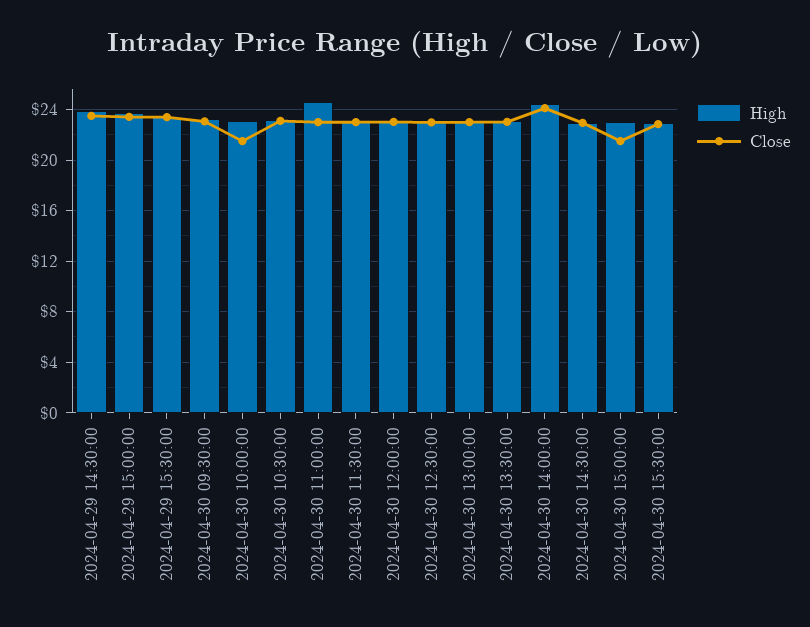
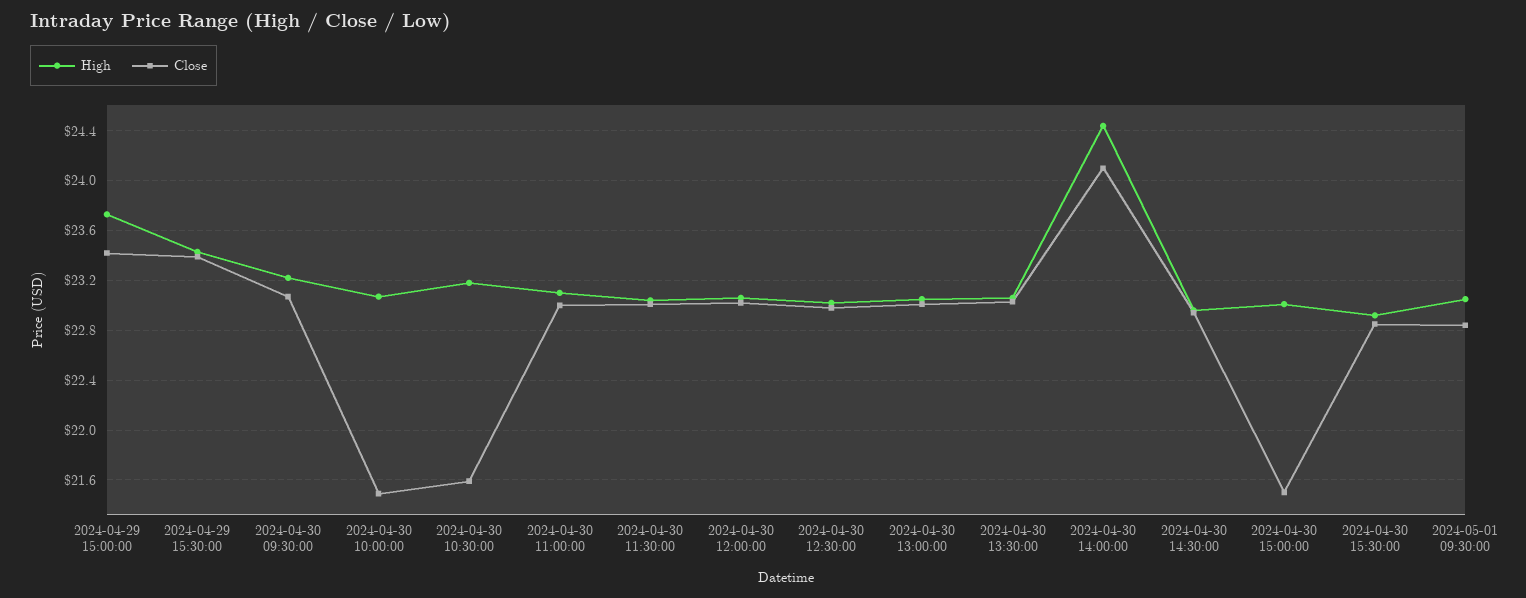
High, 2024-04-29 14:30:00: 24 -> none
Close, 2024-04-29 14:30:00: 23.5 -> none
Close, 2024-04-30 10:30:00: 23 -> 21.6
High, 2024-04-30 11:00:00: 24.5 -> 23.1
High, 2024-05-01 09:30:00: none -> 23.05
Close, 2024-05-01 09:30:00: none -> 22.85

